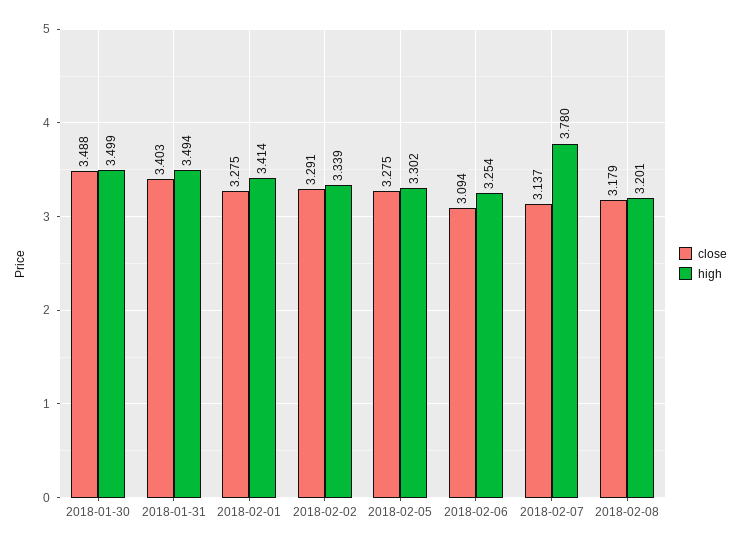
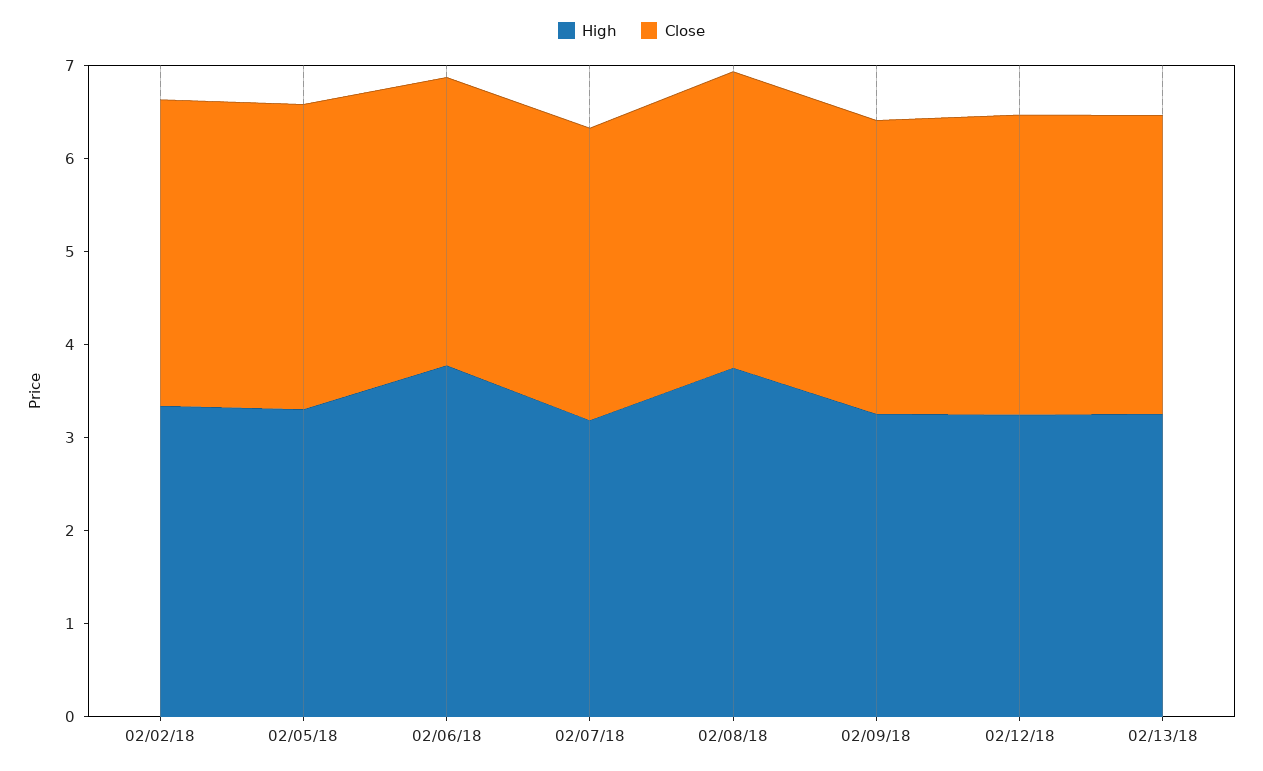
close, 2018-01-30: 3.488 -> none
high, 2018-01-30: 3.499 -> none
close, 2018-01-31: 3.403 -> none
high, 2018-01-31: 3.494 -> none
close, 2018-02-01: 3.275 -> none
high, 2018-02-01: 3.414 -> none
high, 2018-02-06: 3.254 -> 3.8
high, 2018-02-07: 3.78 -> 3.2
high, 2018-02-08: 3.201 -> 3.8
high, 02/09/18: none -> 3.2
close, 02/09/18: none -> 3.2
high, 02/12/18: none -> 3.2
close, 02/12/18: none -> 3.2
high, 02/13/18: none -> 3.2
close, 02/13/18: none -> 3.2

